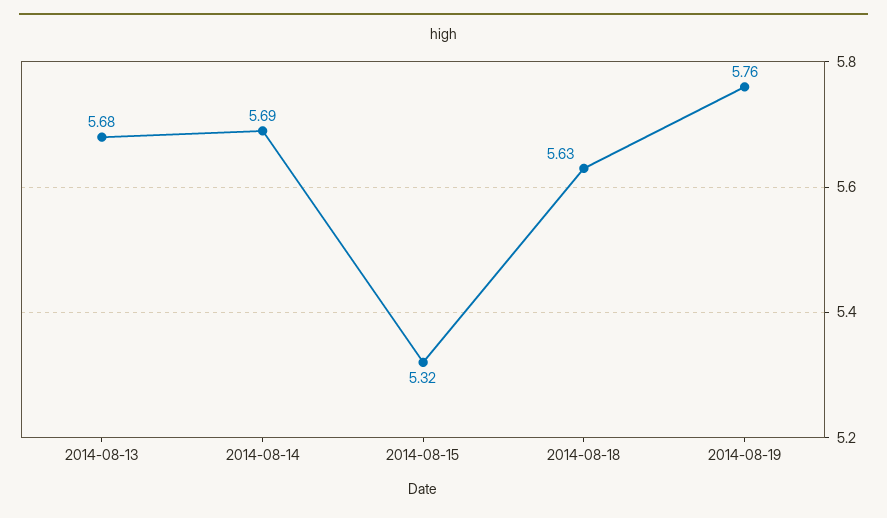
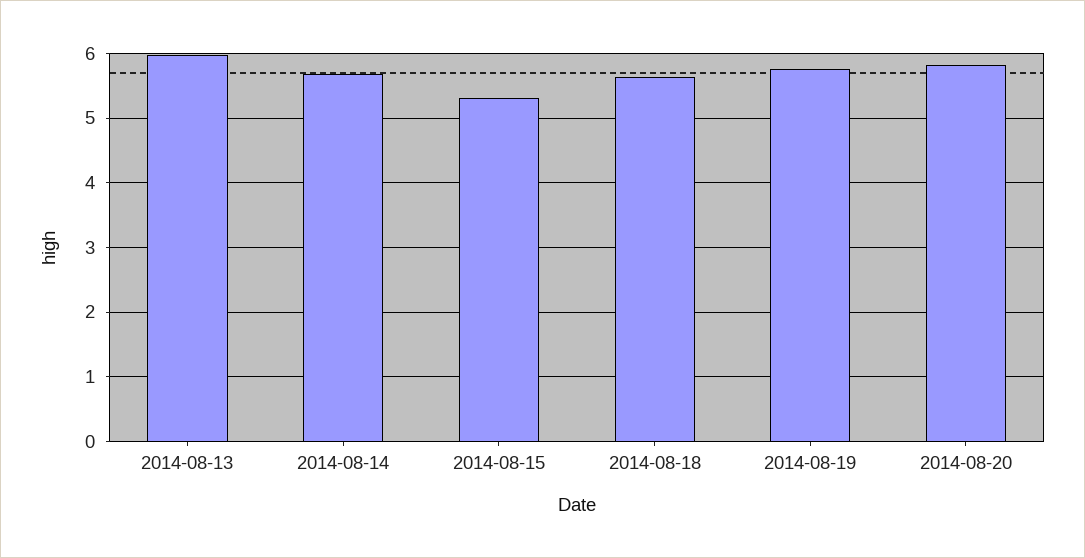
2014-08-13: 5.68 -> 6
2014-08-20: none -> 5.8

